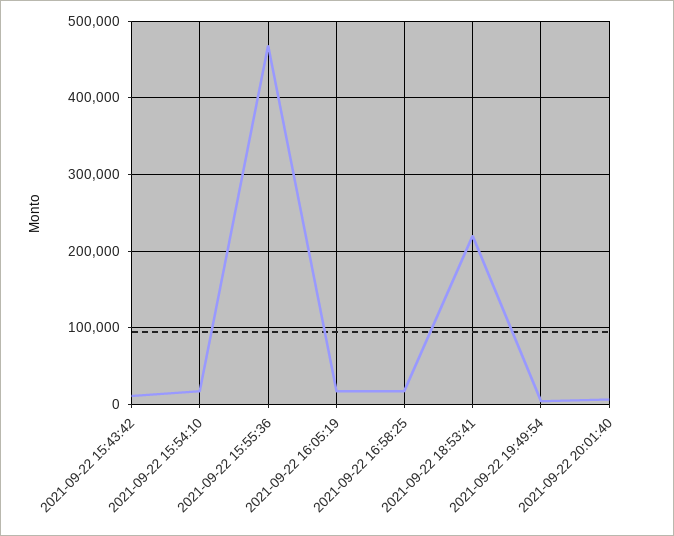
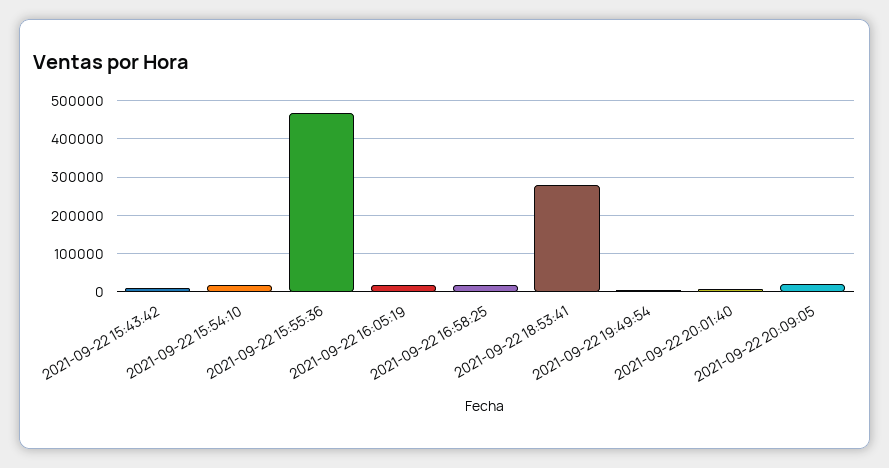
2021-09-22 18:53:41: 220000 -> 280000
2021-09-22 20:09:05: none -> 20000

